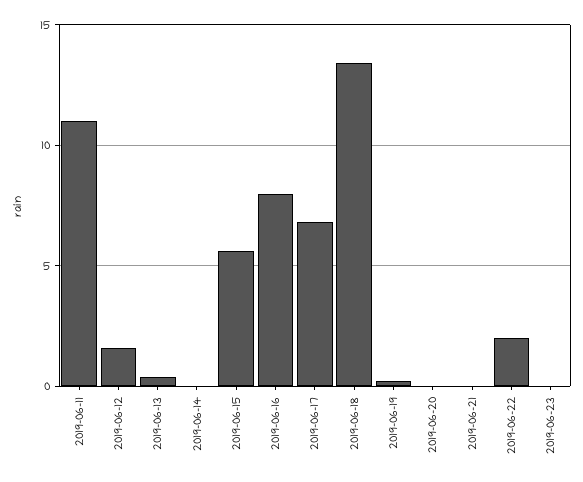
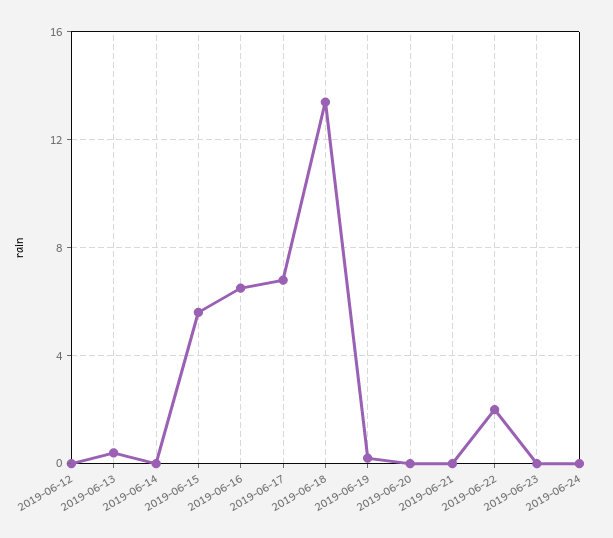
2019-06-11: 11 -> none
2019-06-12: 1.5 -> 0
2019-06-16: 8 -> 6.5
2019-06-24: none -> 0

